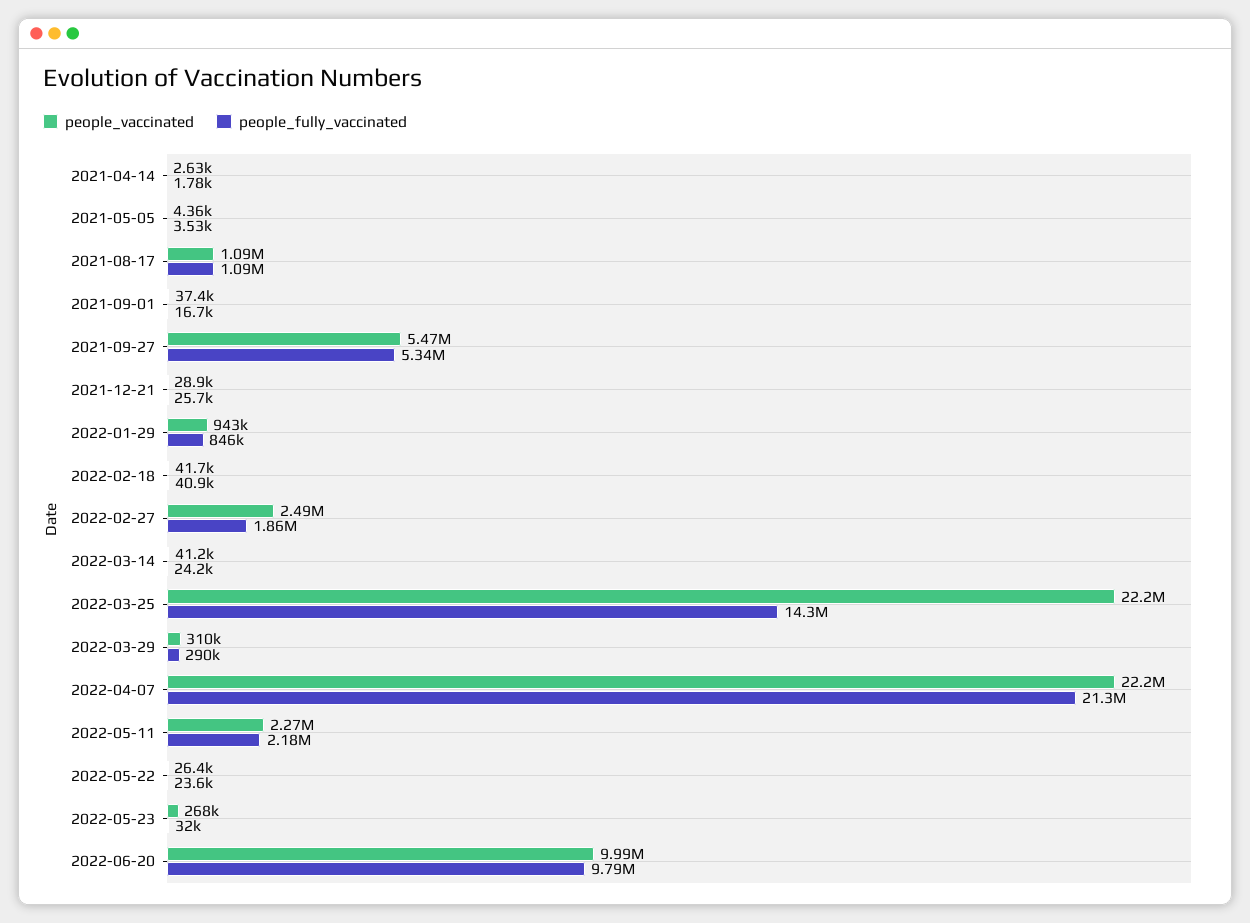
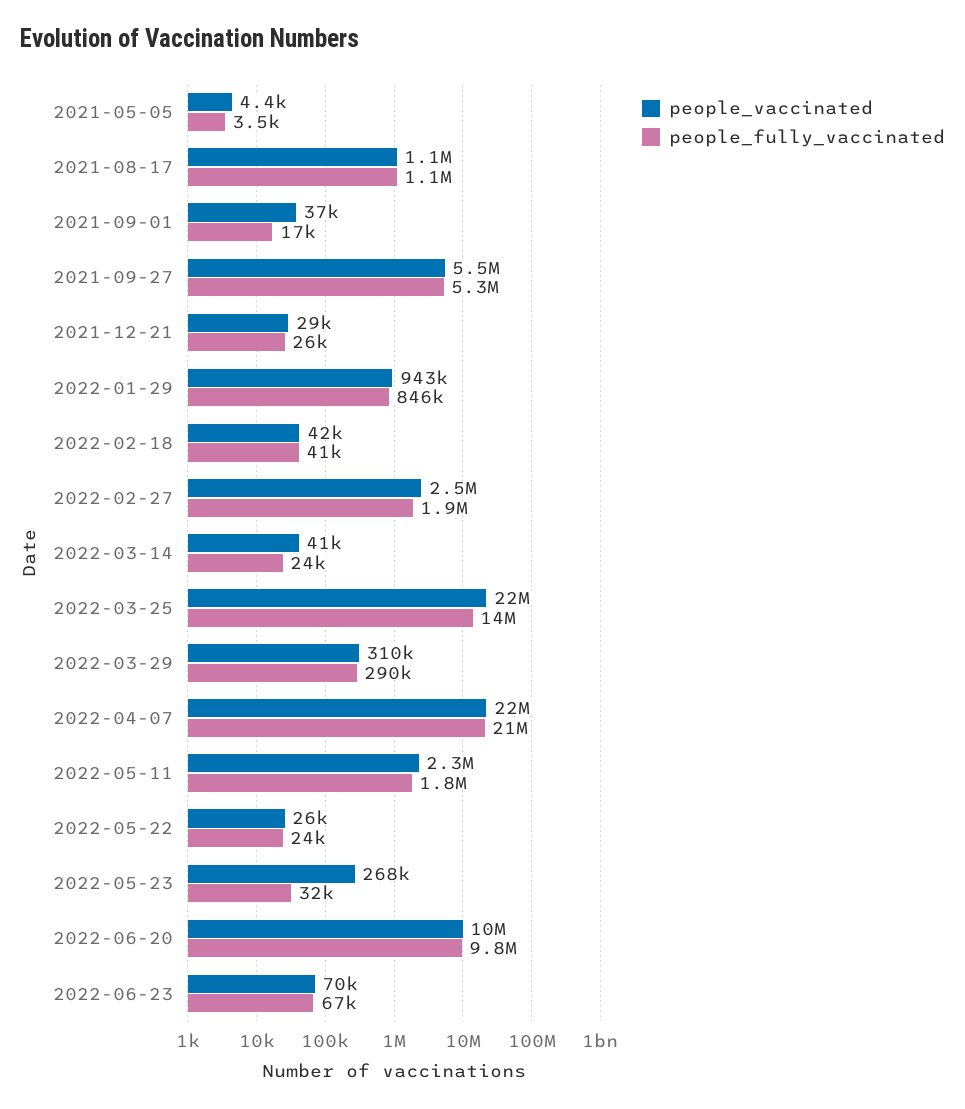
people_vaccinated, 2021-04-14: 2630 -> none
people_fully_vaccinated, 2021-04-14: 1780 -> none
people_fully_vaccinated, 2022-05-11: 2180000 -> 1800000
people_vaccinated, 2022-06-23: none -> 70000
people_fully_vaccinated, 2022-06-23: none -> 67000

